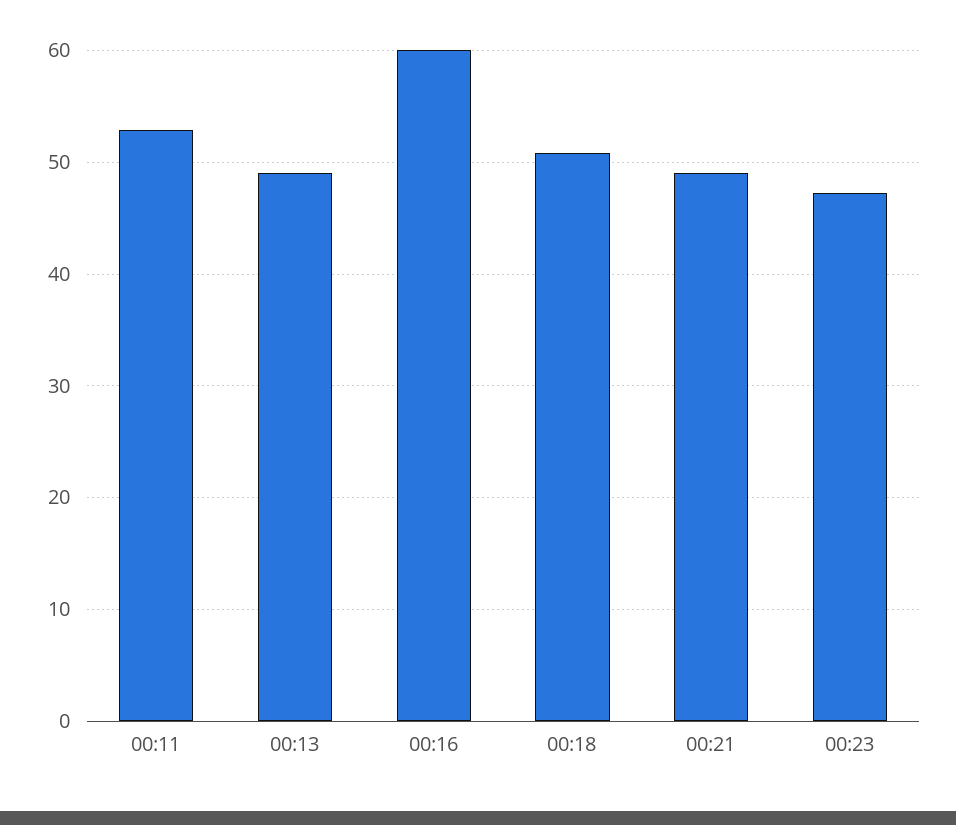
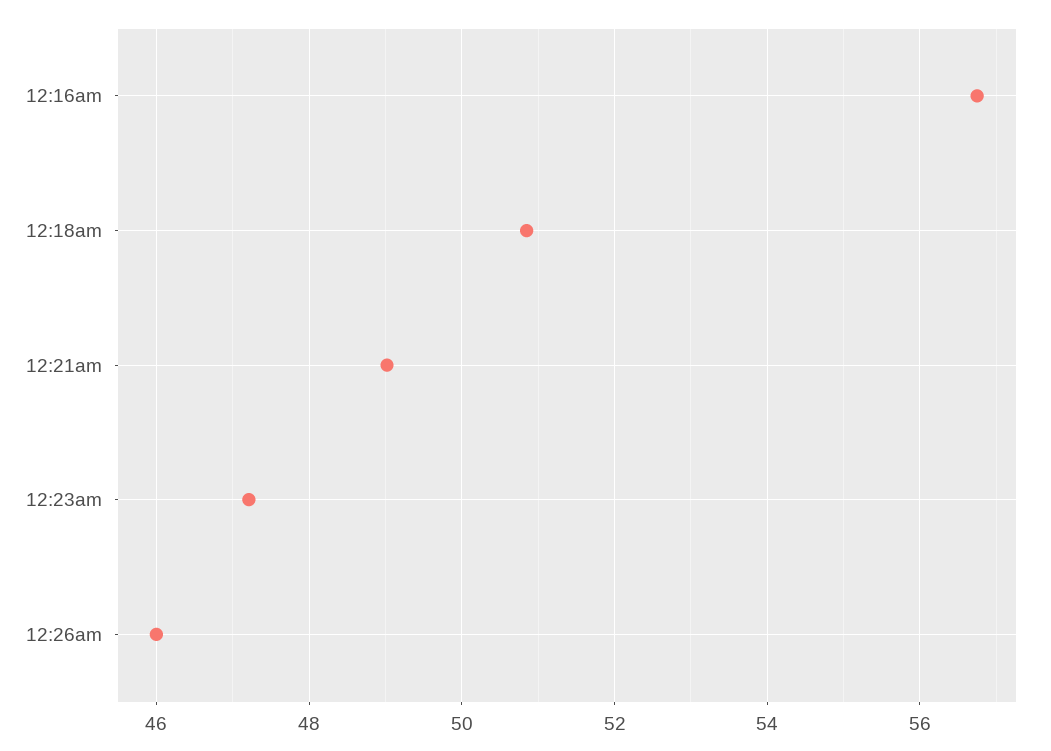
00:11: 53 -> none
00:13: 49 -> none
00:16: 60 -> 56.8
12:26am: none -> 46

